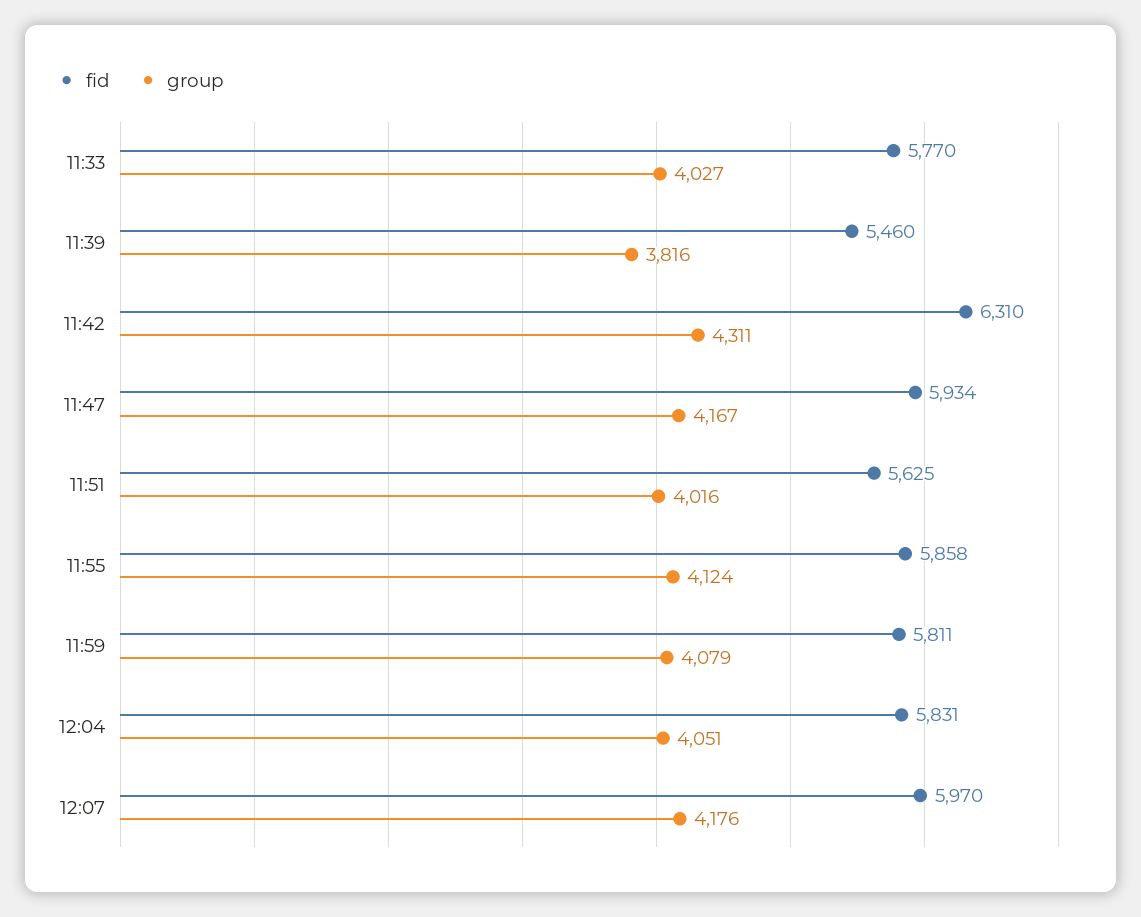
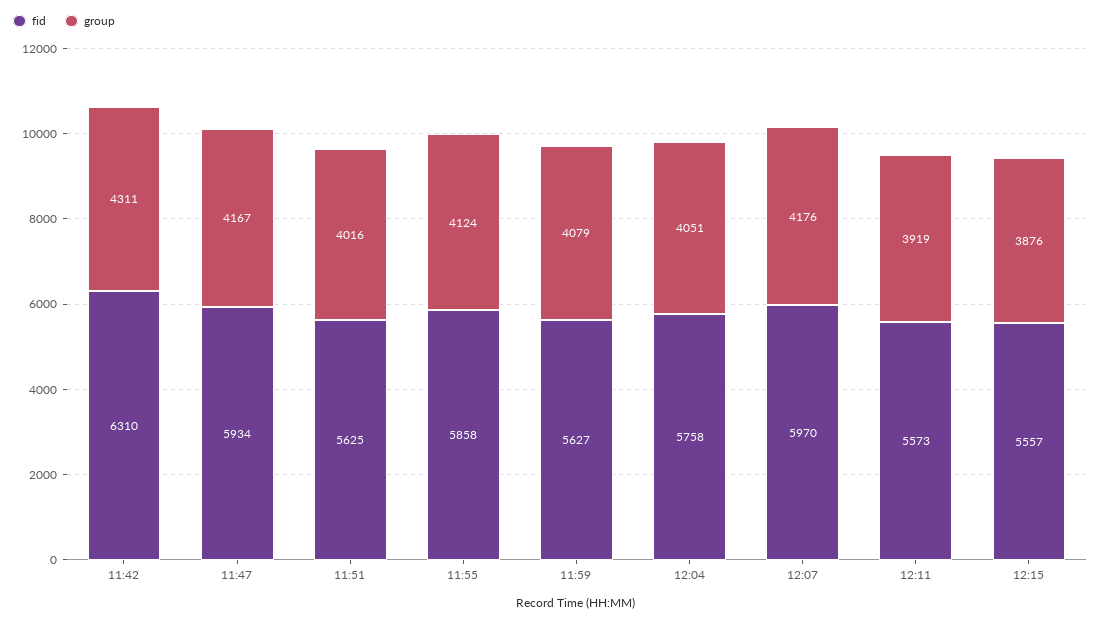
fid, 11:33: 5770 -> none
group, 11:33: 4027 -> none
fid, 11:39: 5460 -> none
group, 11:39: 3816 -> none
fid, 11:59: 5811 -> 5627
fid, 12:04: 5831 -> 5758
fid, 12:11: none -> 5573
group, 12:11: none -> 3919
fid, 12:15: none -> 5557
group, 12:15: none -> 3876

